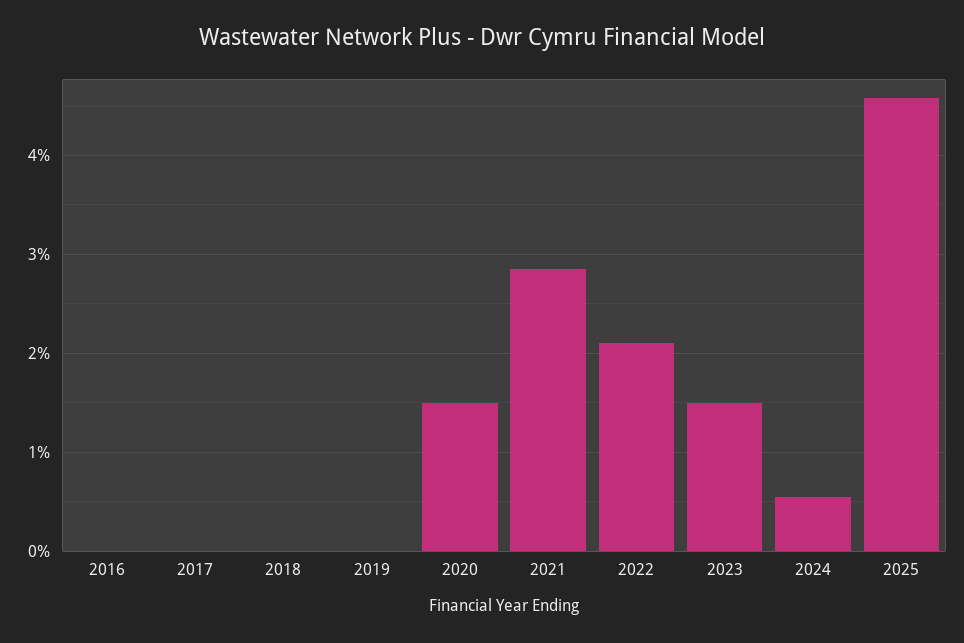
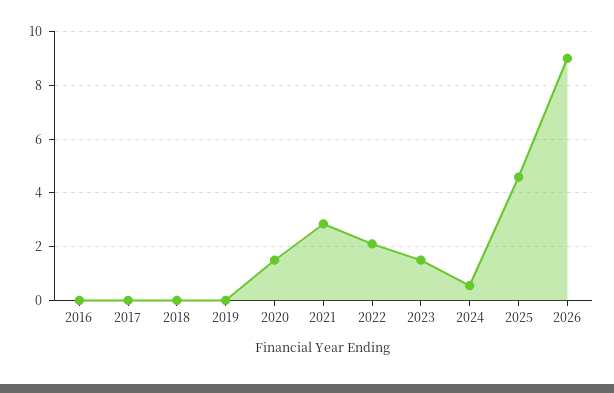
2026: none -> 9

